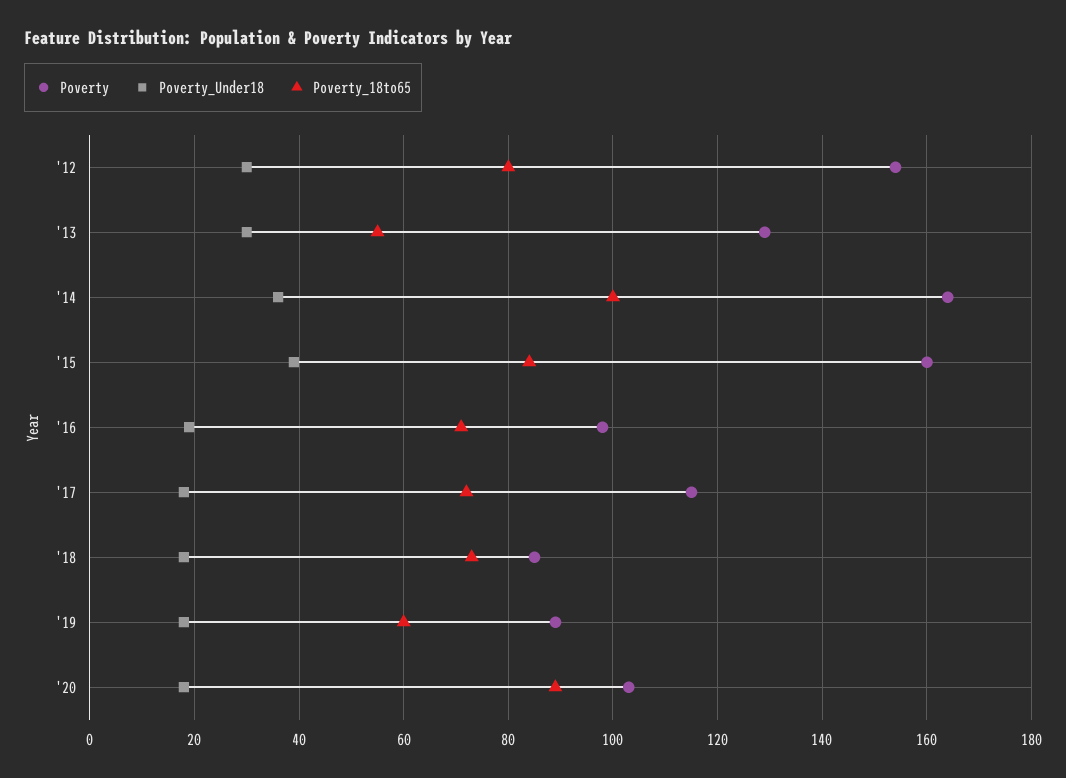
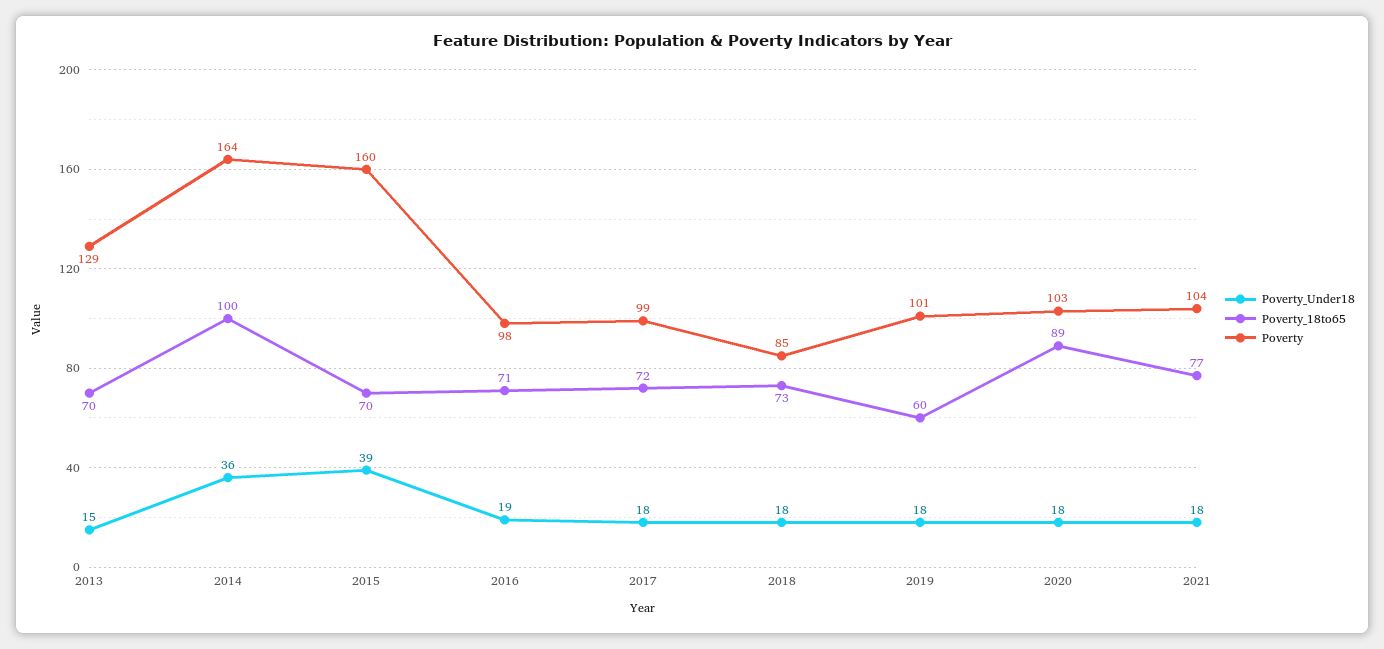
Poverty, '12: 155 -> none
Poverty_Under18, '12: 30 -> none
Poverty_18to65, '12: 80 -> none
Poverty_Under18, '13: 30 -> 15
Poverty_18to65, '13: 55 -> 70
Poverty_18to65, '15: 85 -> 70
Poverty, '17: 115 -> 99
Poverty, '19: 90 -> 101
Poverty_Under18, 2021: none -> 18
Poverty_18to65, 2021: none -> 77
Poverty, 2021: none -> 104

